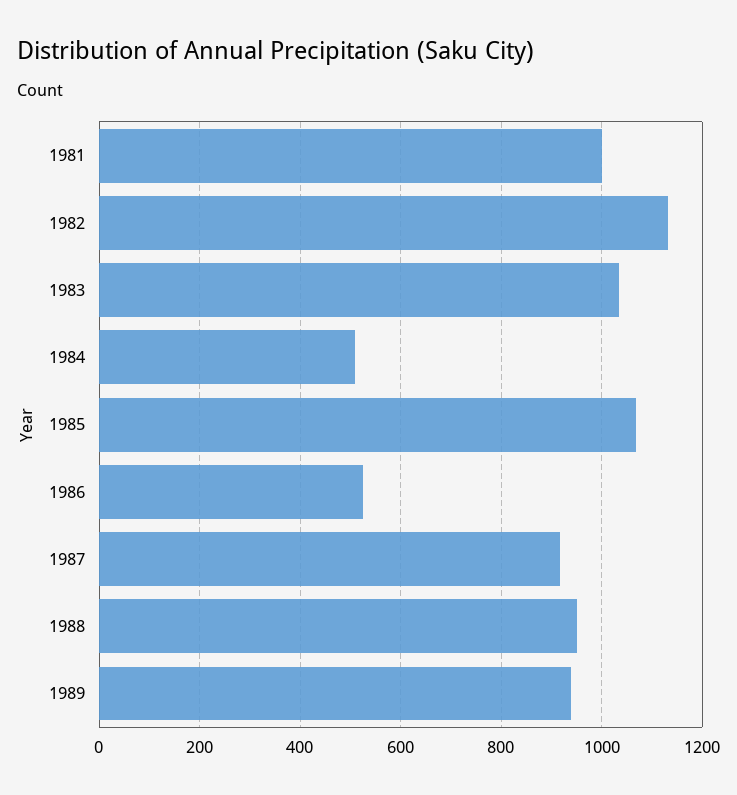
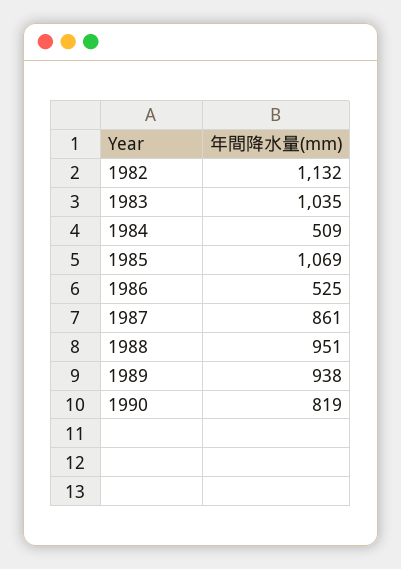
1981: 1000 -> none
1987: 920 -> 861
1990: none -> 819

